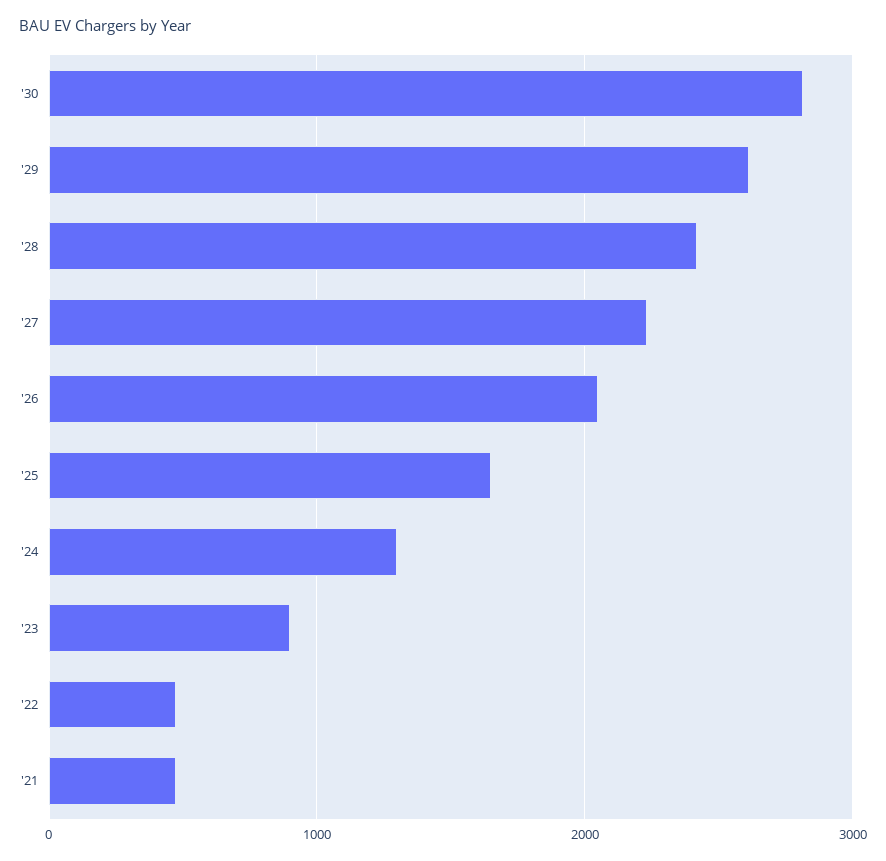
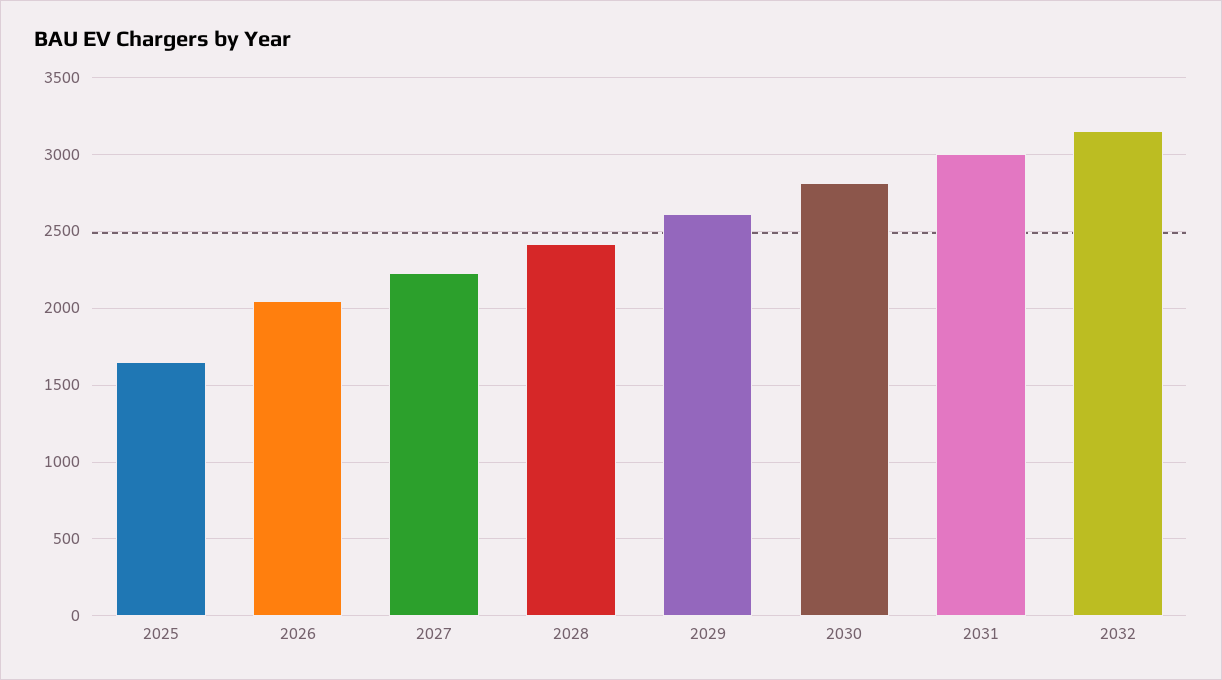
'24: 1300 -> none
'23: 900 -> none
'22: 500 -> none
'21: 500 -> none
2031: none -> 3000
2032: none -> 3150

